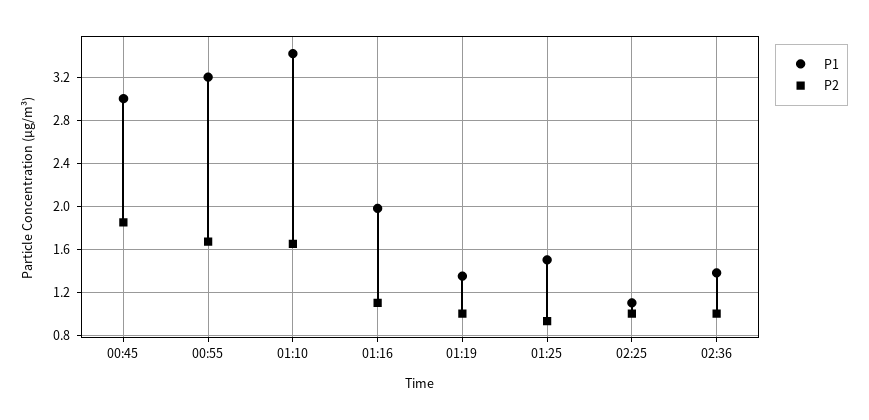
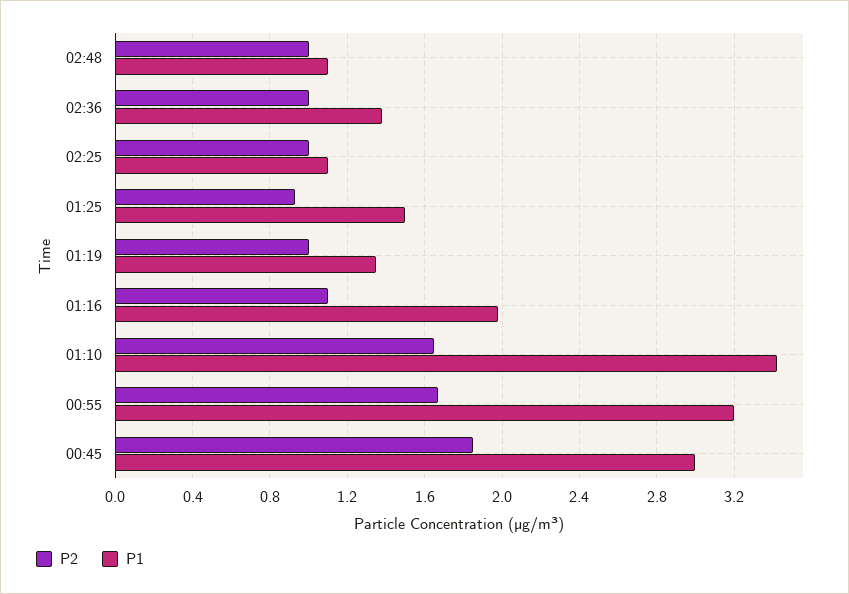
P2, 02:48: none -> 1
P1, 02:48: none -> 1.1

